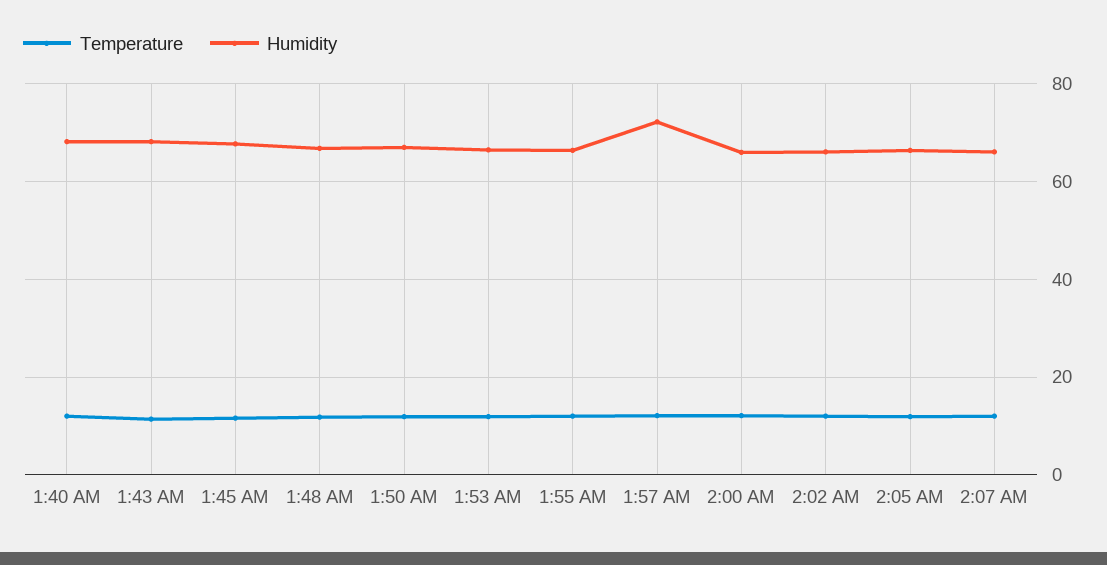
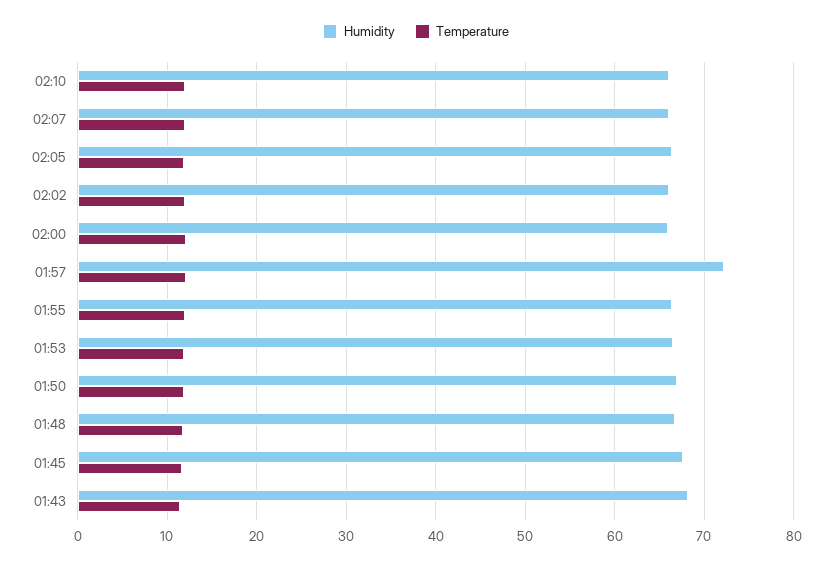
Temperature, 1:40 AM: 12 -> none
Humidity, 1:40 AM: 68 -> none
Humidity, 02:10: none -> 66
Temperature, 02:10: none -> 12

